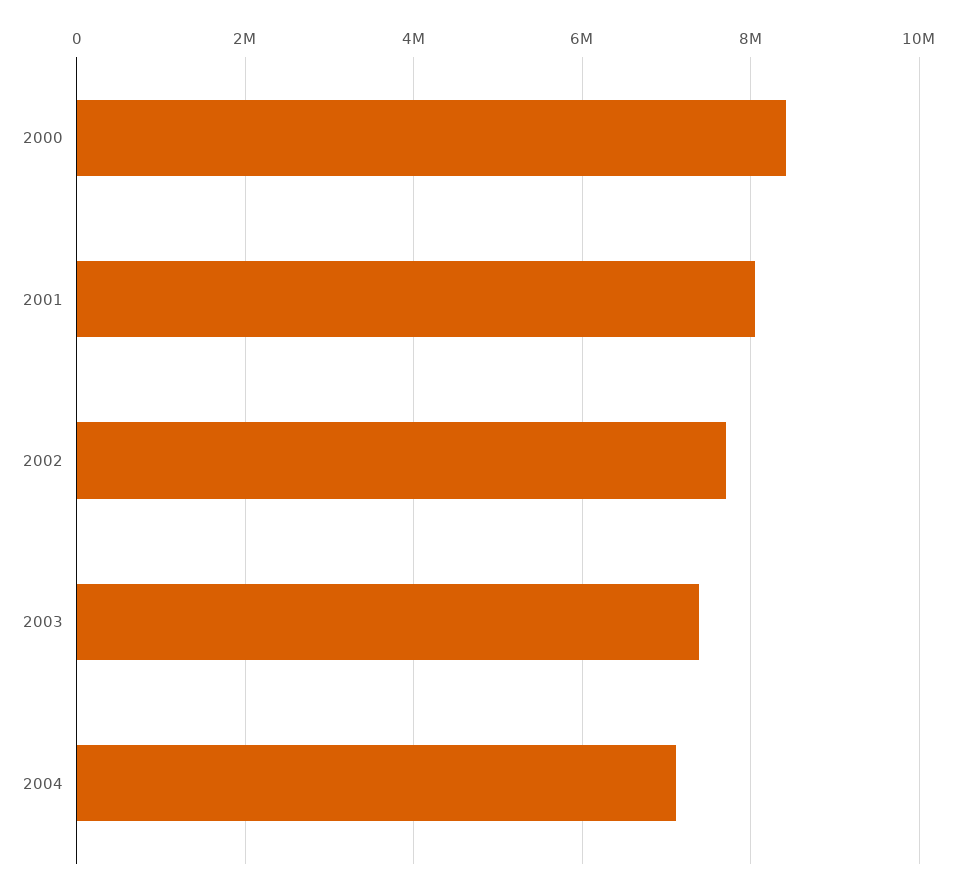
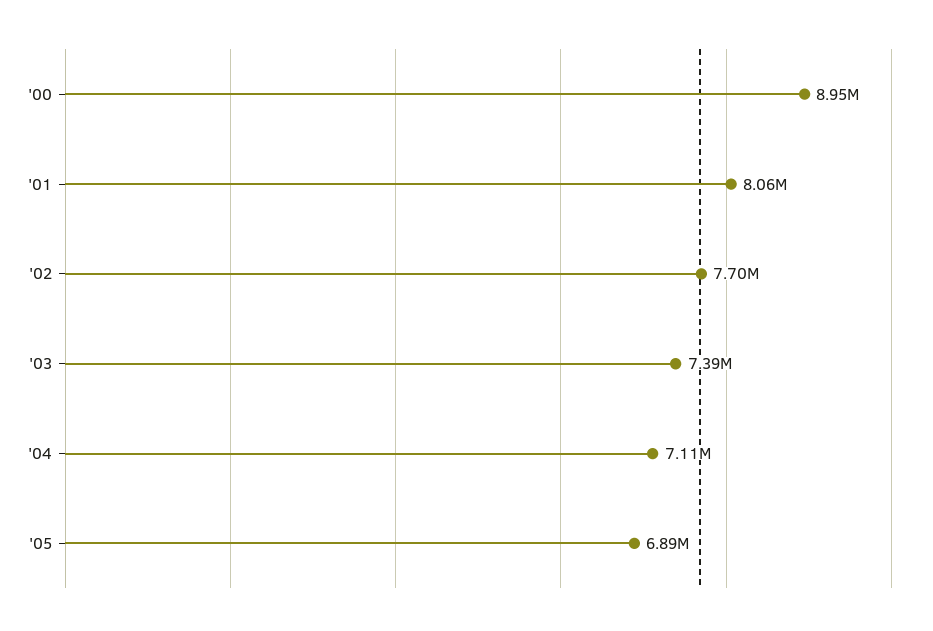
2000: 8400000 -> 8950000
'05: none -> 6890000

